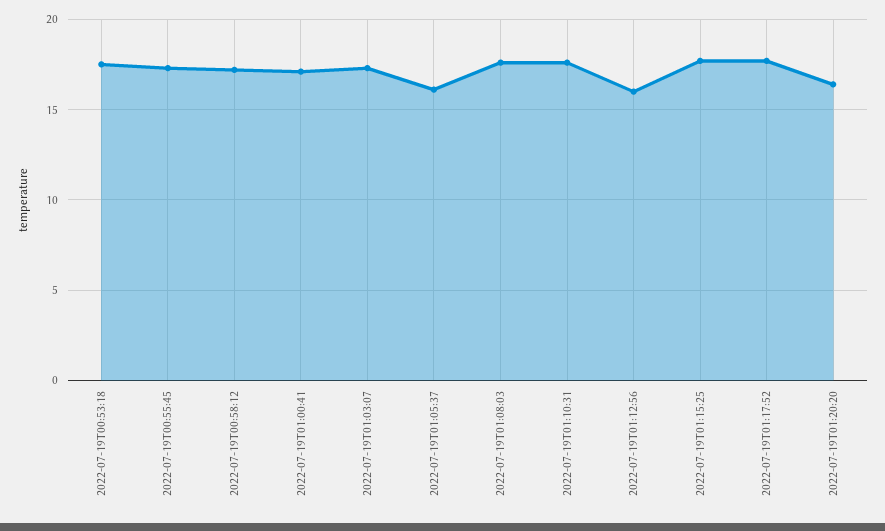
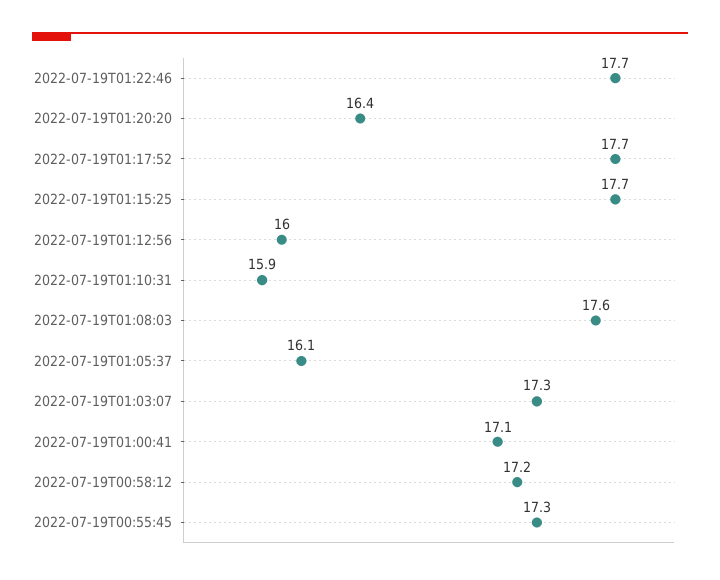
2022-07-19T00:53:18: 17.5 -> none
2022-07-19T01:10:31: 17.5 -> 15.9
2022-07-19T01:22:46: none -> 17.7

